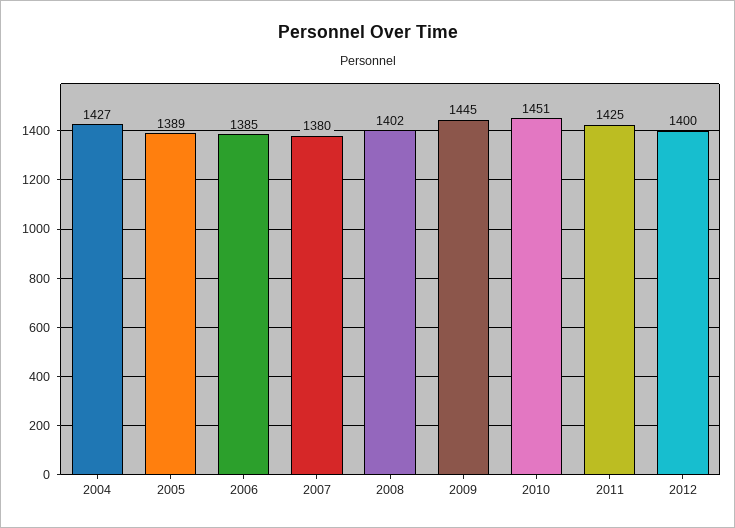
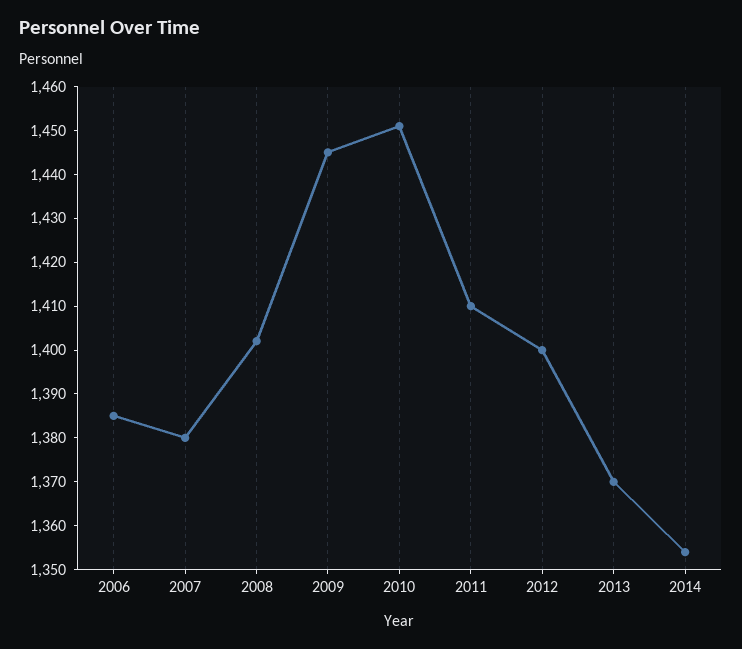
2004: 1427 -> none
2005: 1389 -> none
2011: 1425 -> 1410
2013: none -> 1370
2014: none -> 1355

